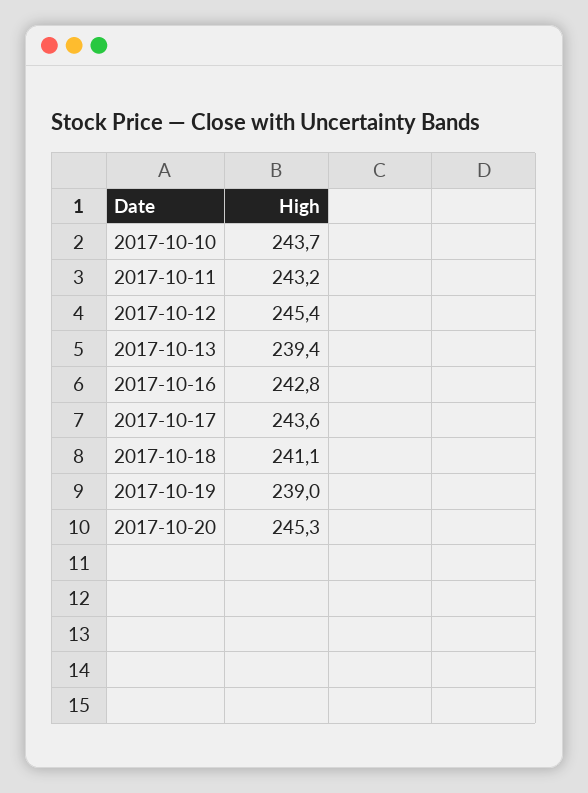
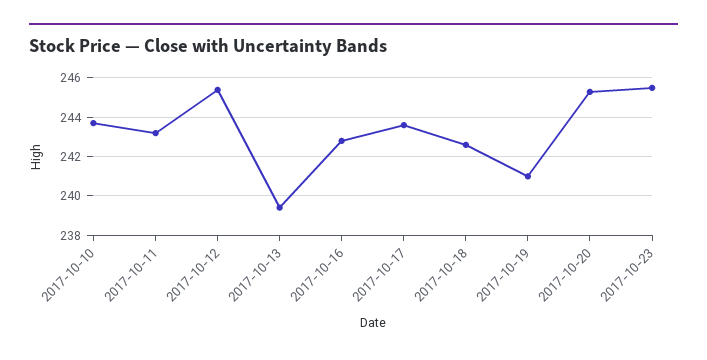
2017-10-18: 241.1 -> 242.5
2017-10-19: 239 -> 241
2017-10-23: none -> 245.5

